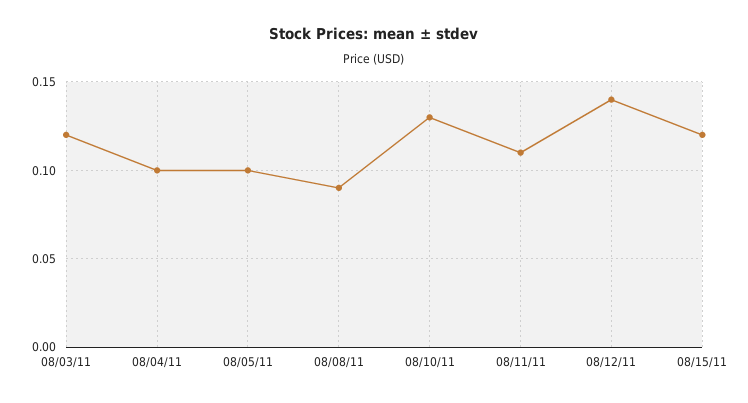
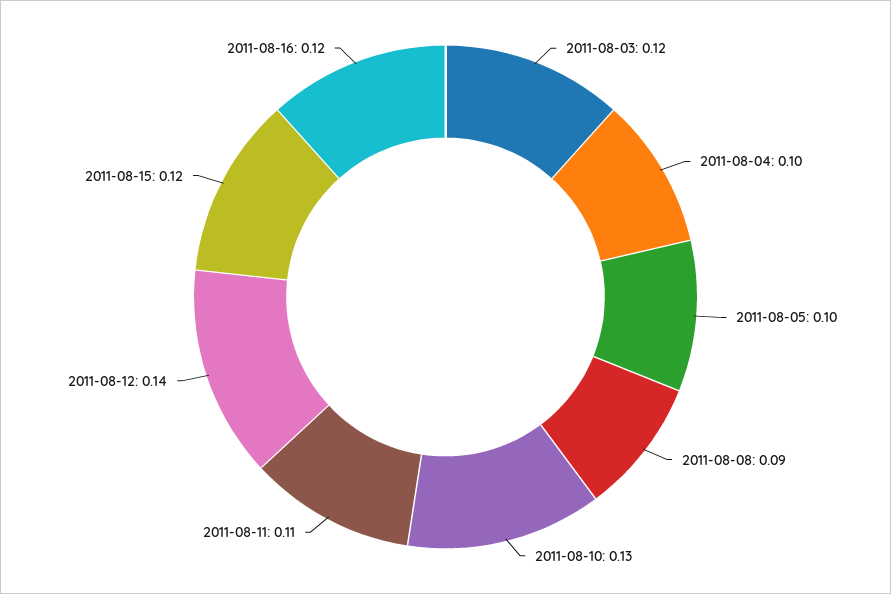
2011-08-16: none -> 0.12

